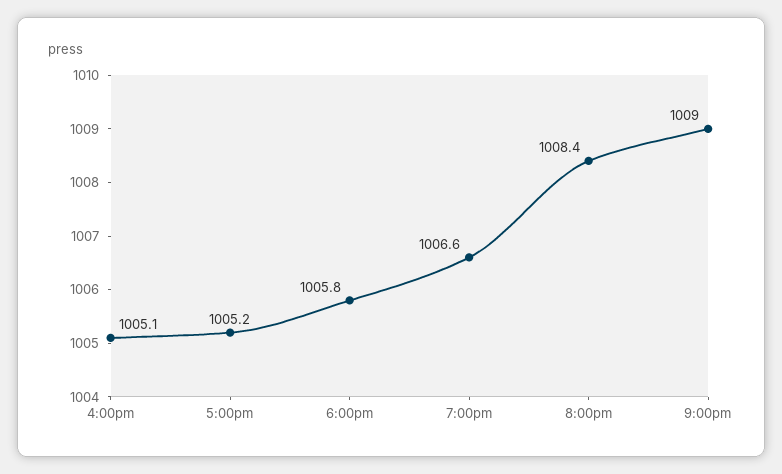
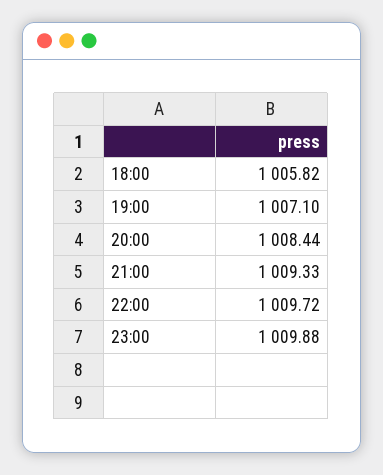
4:00pm: 1005.1 -> none
5:00pm: 1005.2 -> none
7:00pm: 1006.6 -> 1007.1
9:00pm: 1009 -> 1009.33
22:00: none -> 1009.72
23:00: none -> 1009.88

